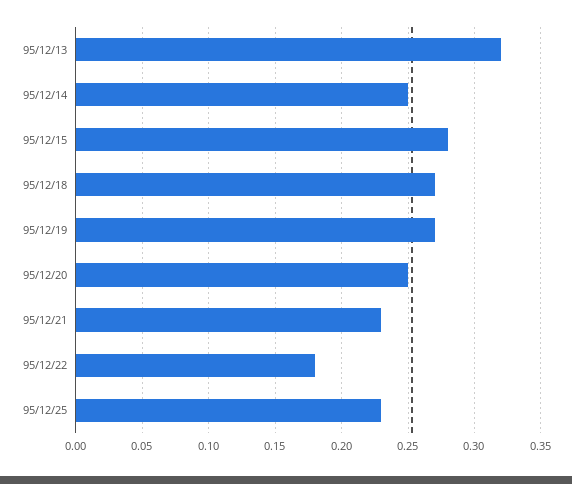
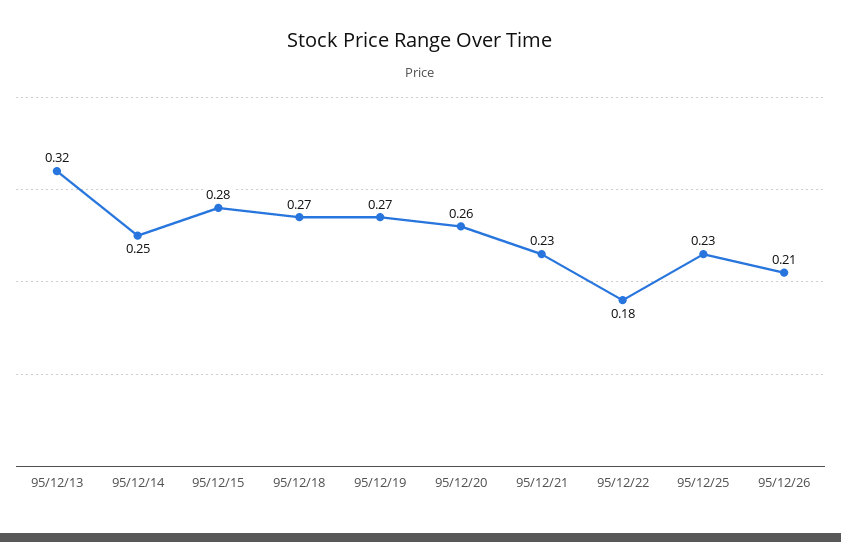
95/12/20: 0.25 -> 0.26
95/12/26: none -> 0.21

